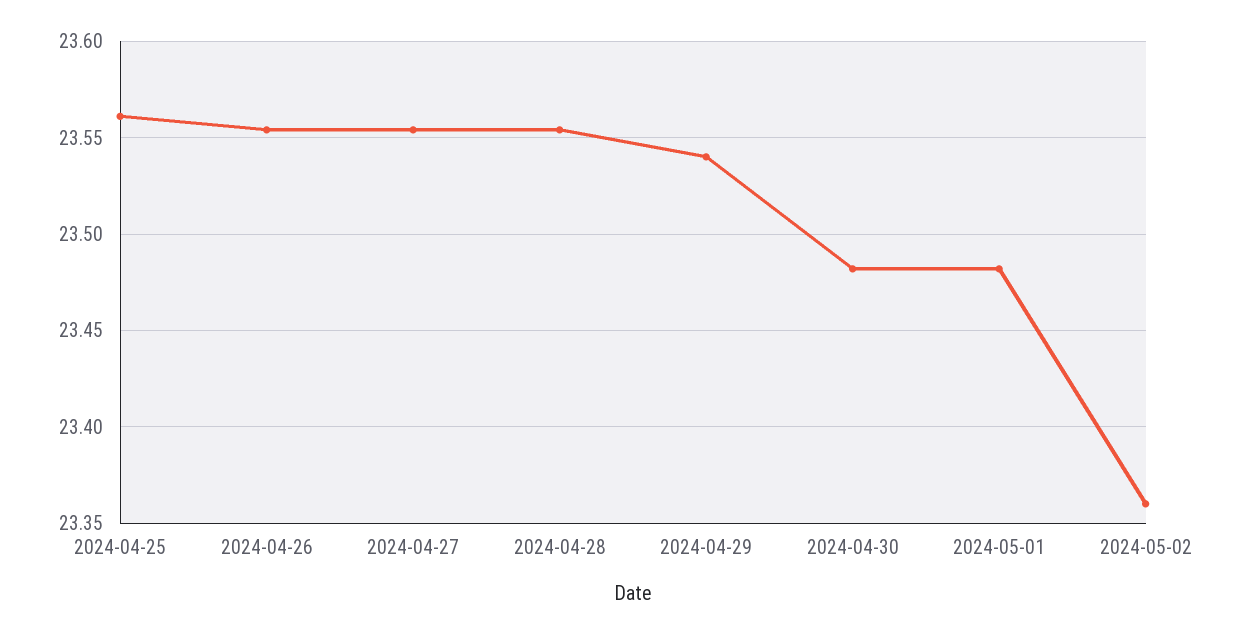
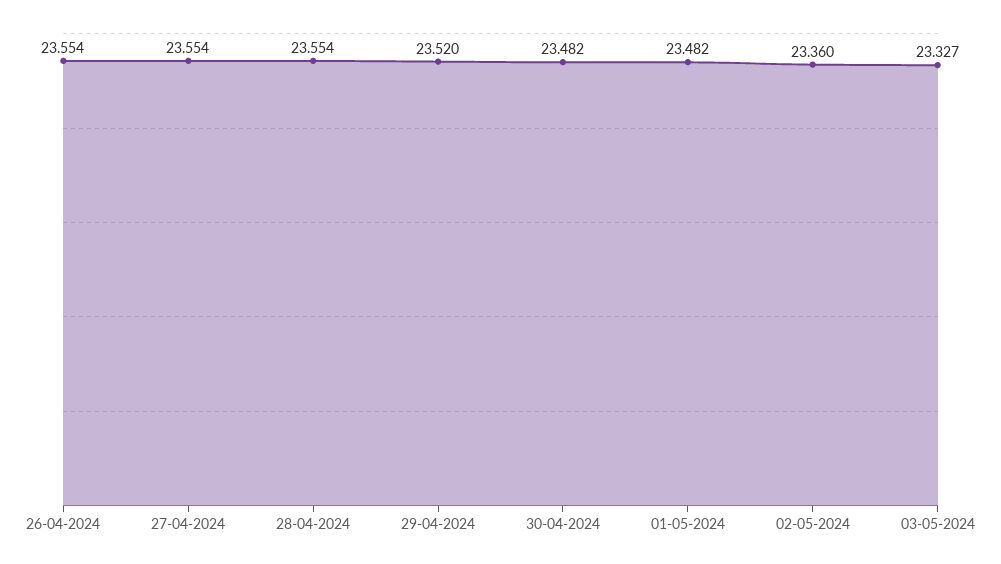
2024-04-25: 23.56 -> none
2024-04-29: 23.54 -> 23.52
03-05-2024: none -> 23.327

